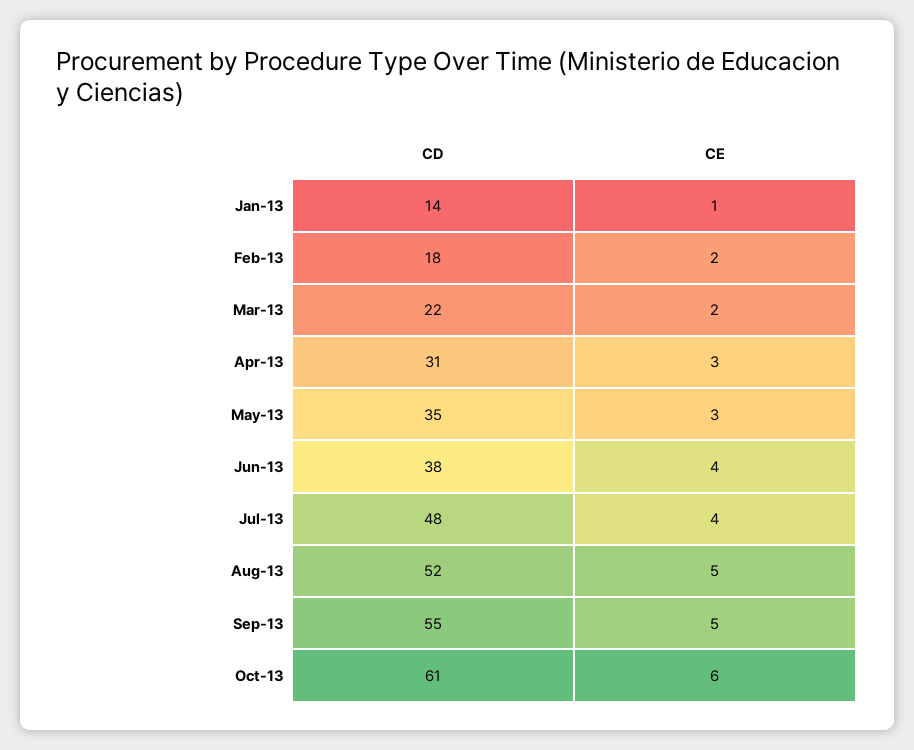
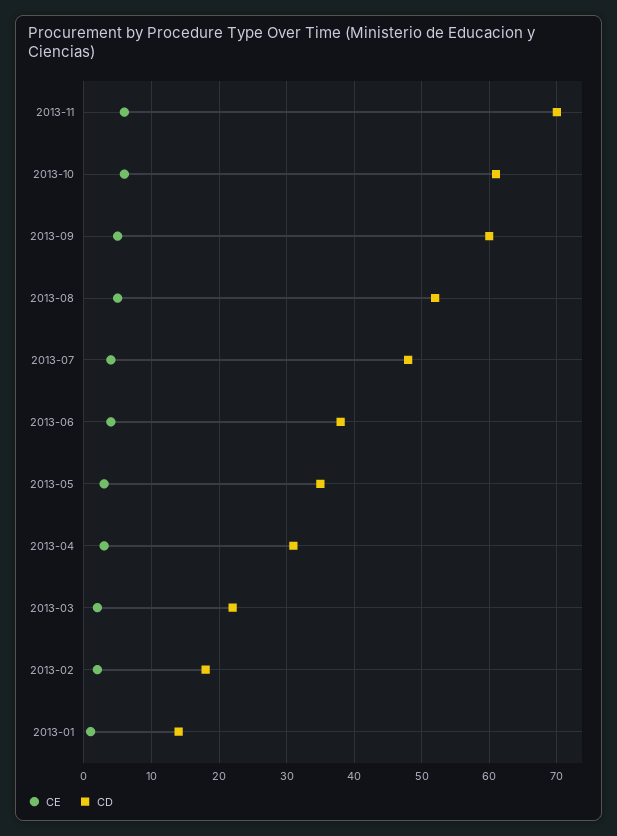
CD, Sep-13: 55 -> 60
CE, 2013-11: none -> 6
CD, 2013-11: none -> 70

